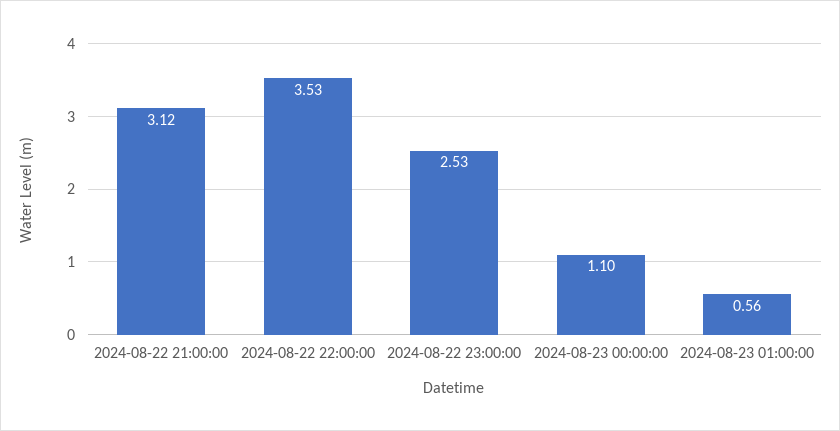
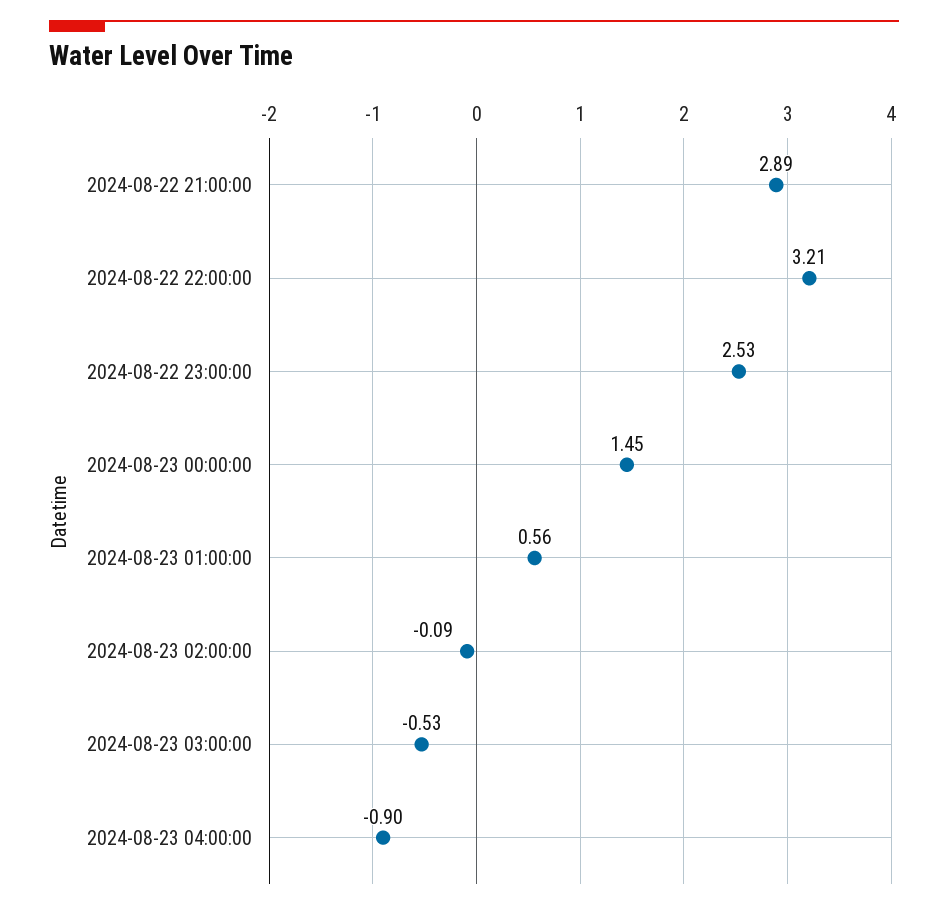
2024-08-22 21:00:00: 3.12 -> 2.89
2024-08-22 22:00:00: 3.53 -> 3.21
2024-08-23 00:00:00: 1.1 -> 1.45
2024-08-23 02:00:00: none -> -0.09
2024-08-23 03:00:00: none -> -0.53
2024-08-23 04:00:00: none -> -0.9

